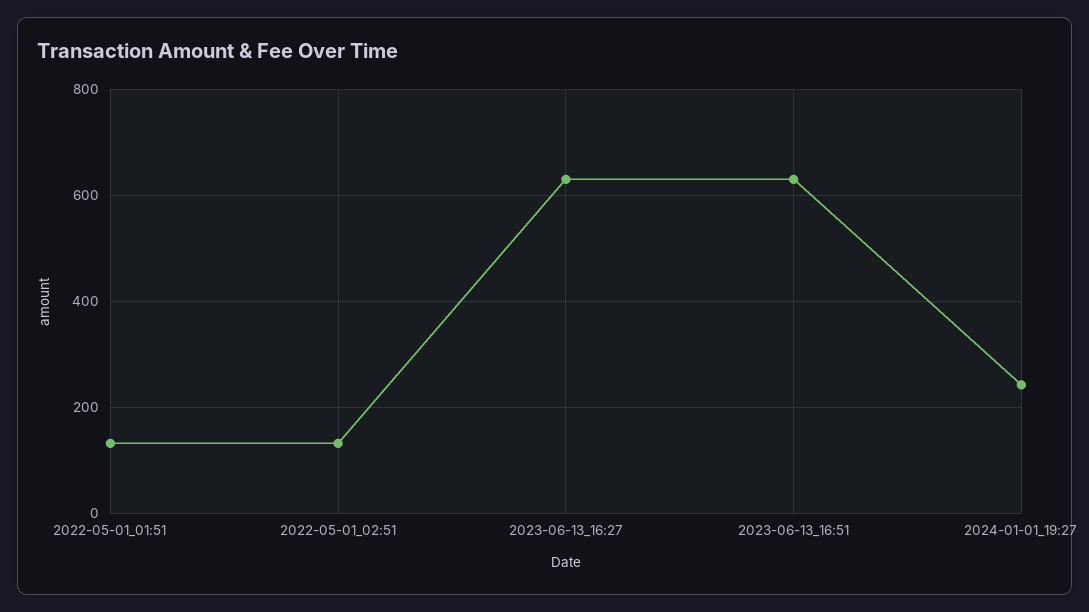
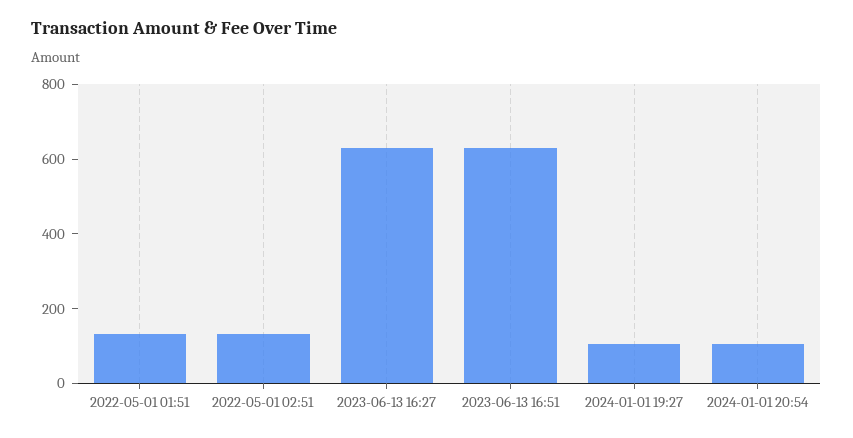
2024-01-01_19:27: 240 -> 100
2024-01-01 20:54: none -> 100

